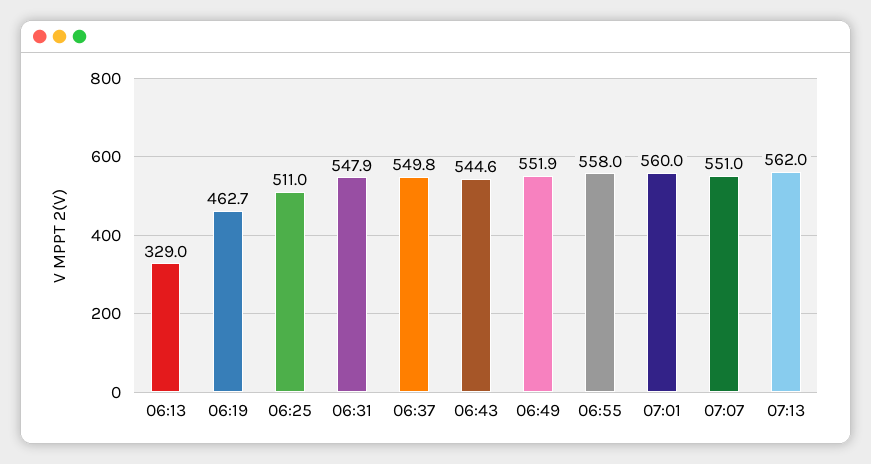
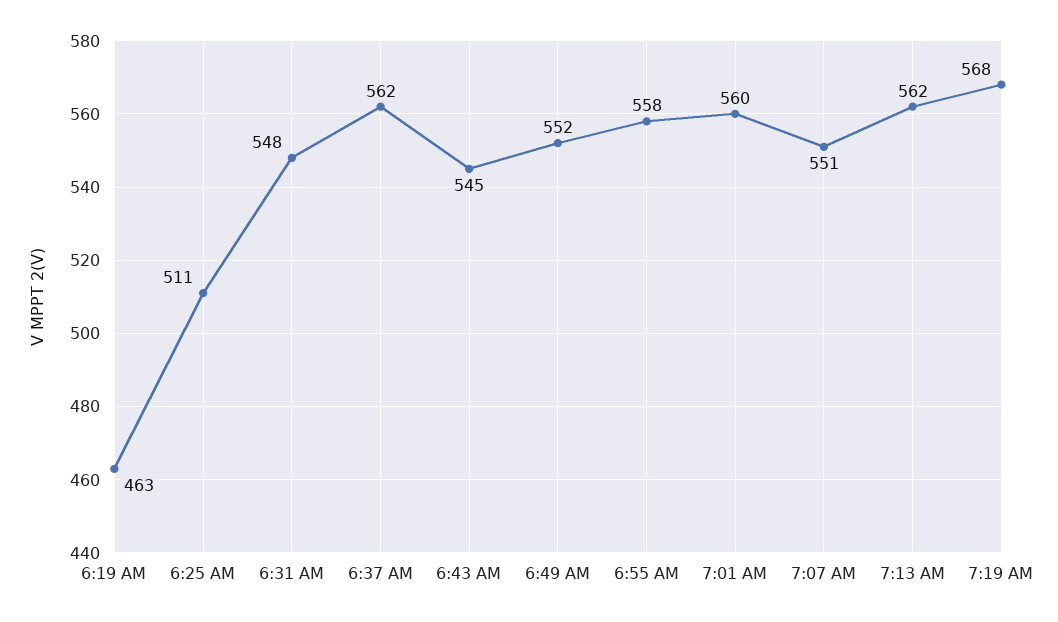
06:13: 329 -> none
06:37: 549.8 -> 562
7:19 AM: none -> 568

